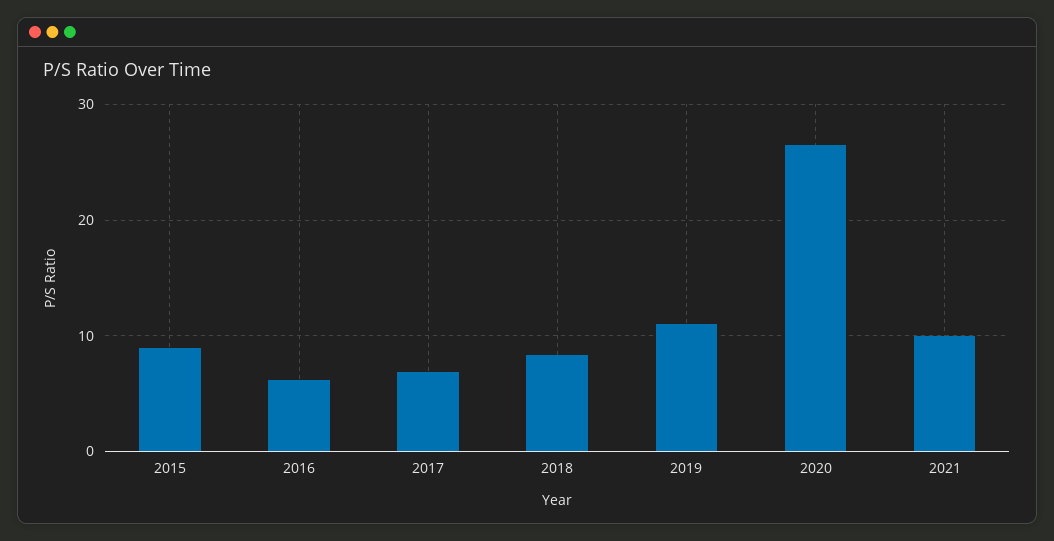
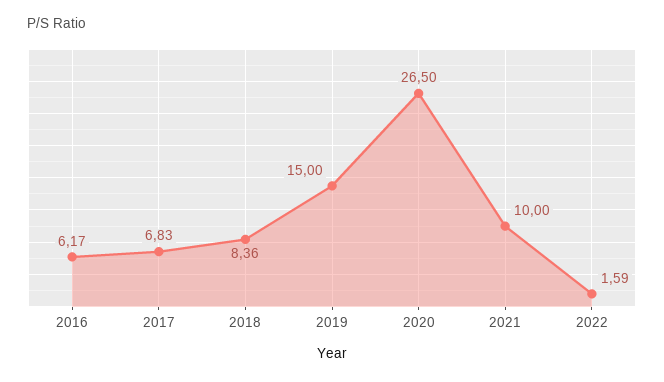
2015: 9 -> none
2019: 11 -> 15
2022: none -> 1.59

